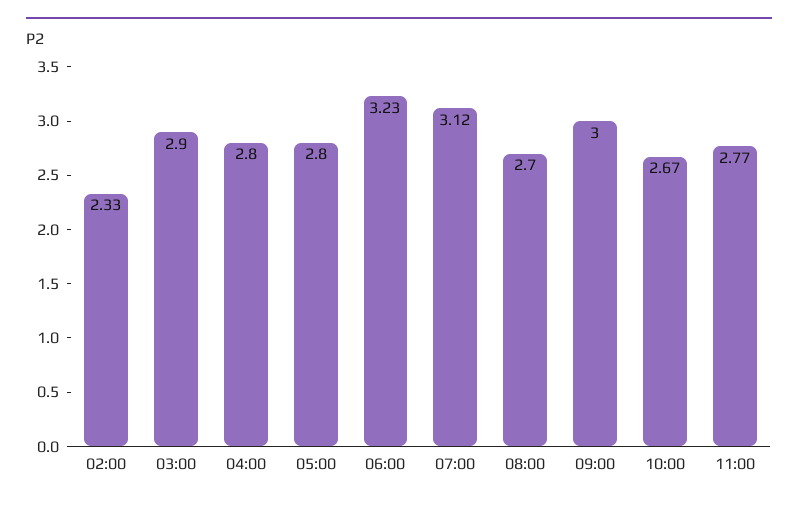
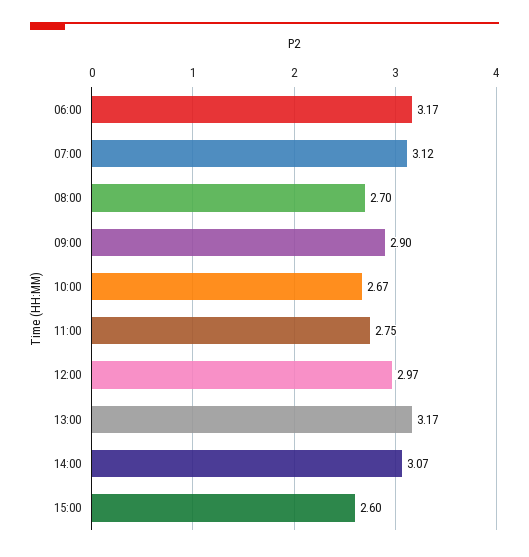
02:00: 2.33 -> none
03:00: 2.9 -> none
04:00: 2.8 -> none
05:00: 2.8 -> none
06:00: 3.23 -> 3.17
09:00: 3 -> 2.9
11:00: 2.77 -> 2.75
12:00: none -> 2.97
13:00: none -> 3.17
14:00: none -> 3.07
15:00: none -> 2.6

